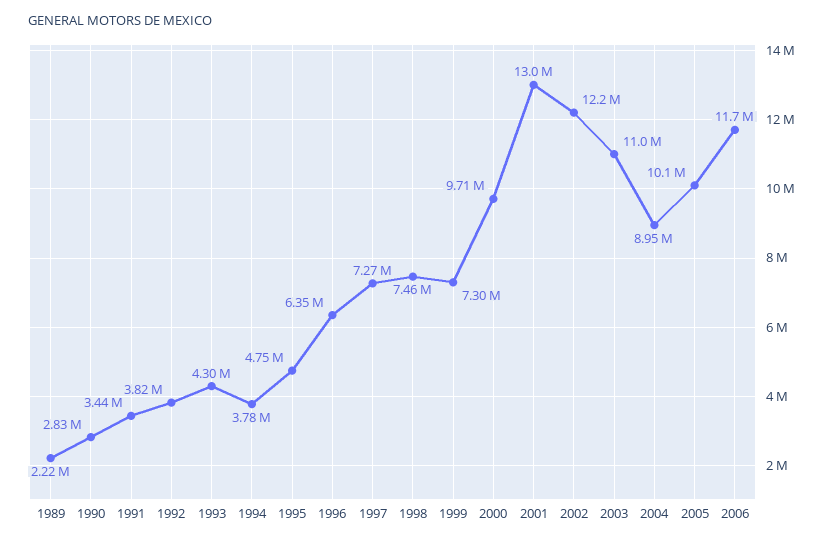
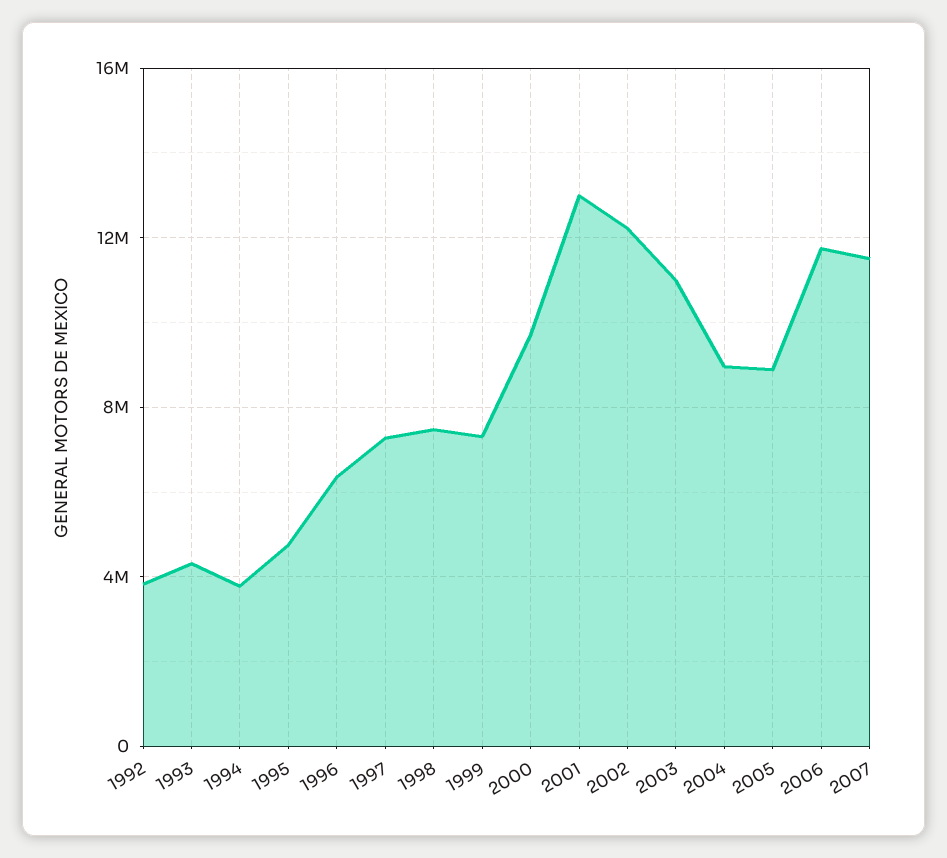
1989: 2220000 -> none
1990: 2830000 -> none
1991: 3440000 -> none
2005: 10100000 -> 9000000
2007: none -> 11500000

